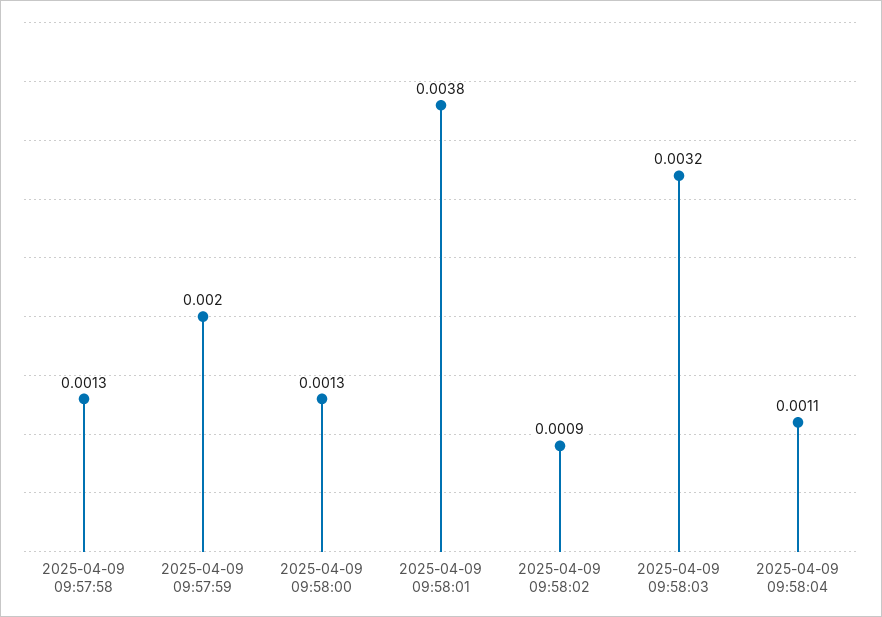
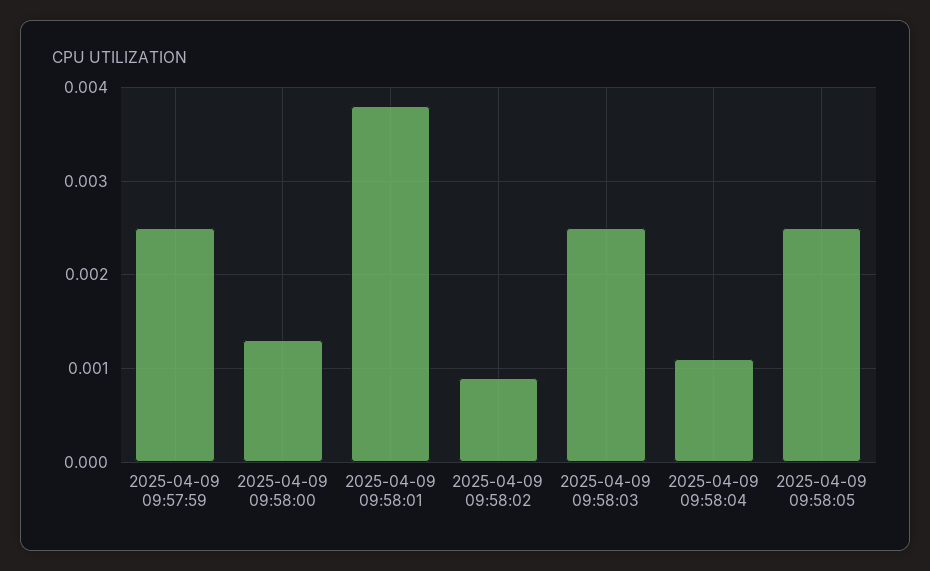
2025-04-09 09:57:58: 0.0013 -> none
2025-04-09 09:57:59: 0.002 -> 0.0025
2025-04-09 09:58:03: 0.0032 -> 0.0025
2025-04-09 09:58:05: none -> 0.0025

